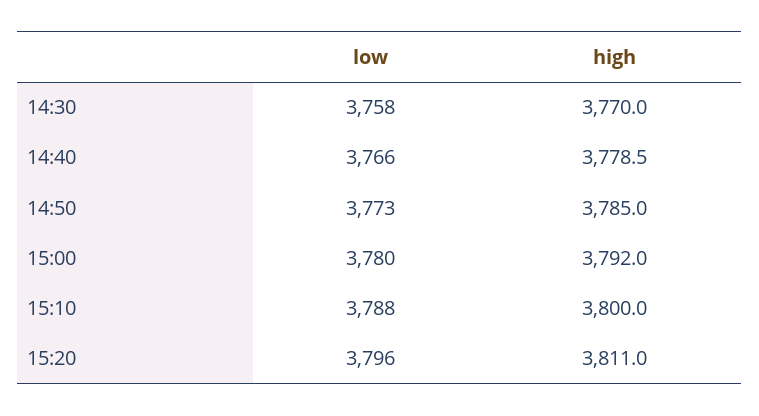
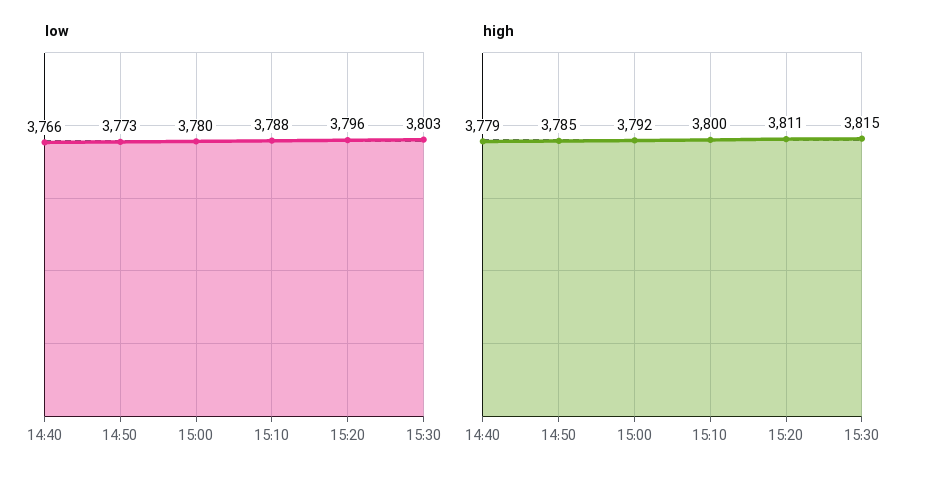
low, 14:30: 3758 -> none
high, 14:30: 3770 -> none
low, 15:30: none -> 3803
high, 15:30: none -> 3815

